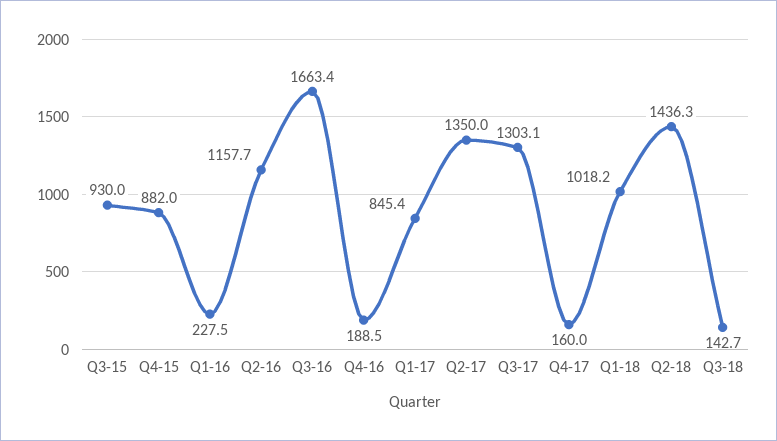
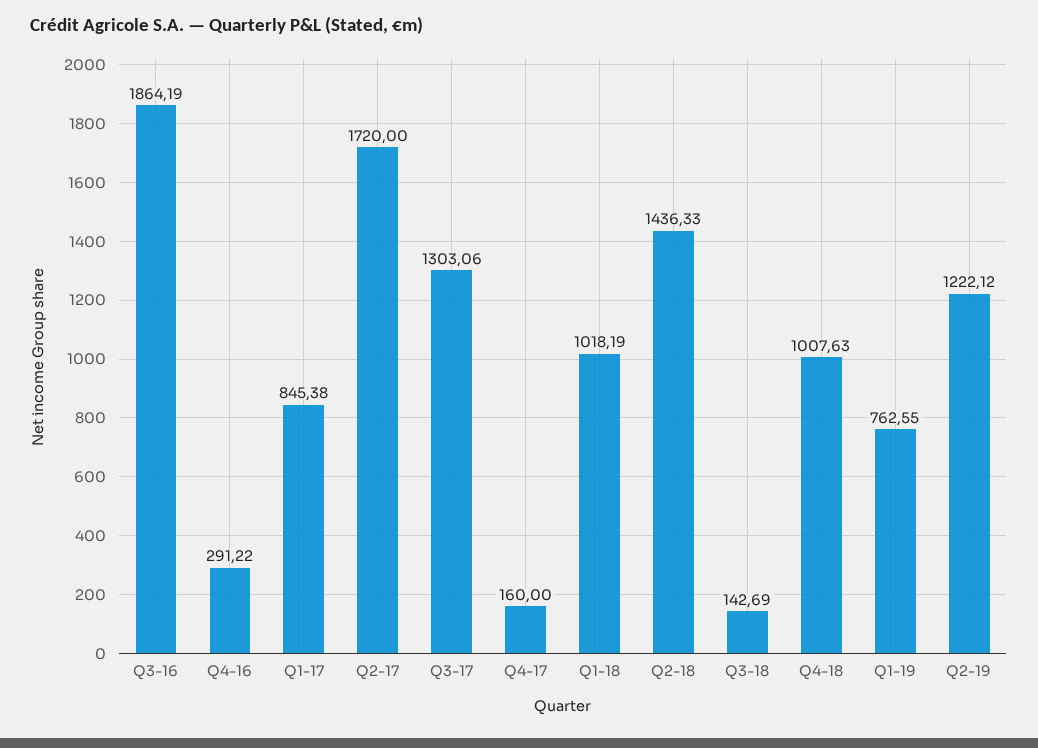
Q3-15: 930 -> none
Q4-15: 882 -> none
Q1-16: 227.5 -> none
Q2-16: 1157.7 -> none
Q3-16: 1663.4 -> 1864.19
Q4-16: 188.5 -> 291.22
Q2-17: 1350 -> 1720
Q4-18: none -> 1007.63
Q1-19: none -> 762.55
Q2-19: none -> 1222.12

